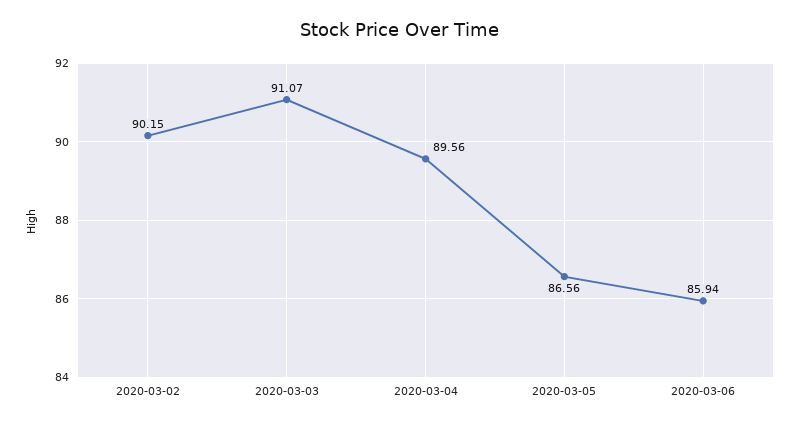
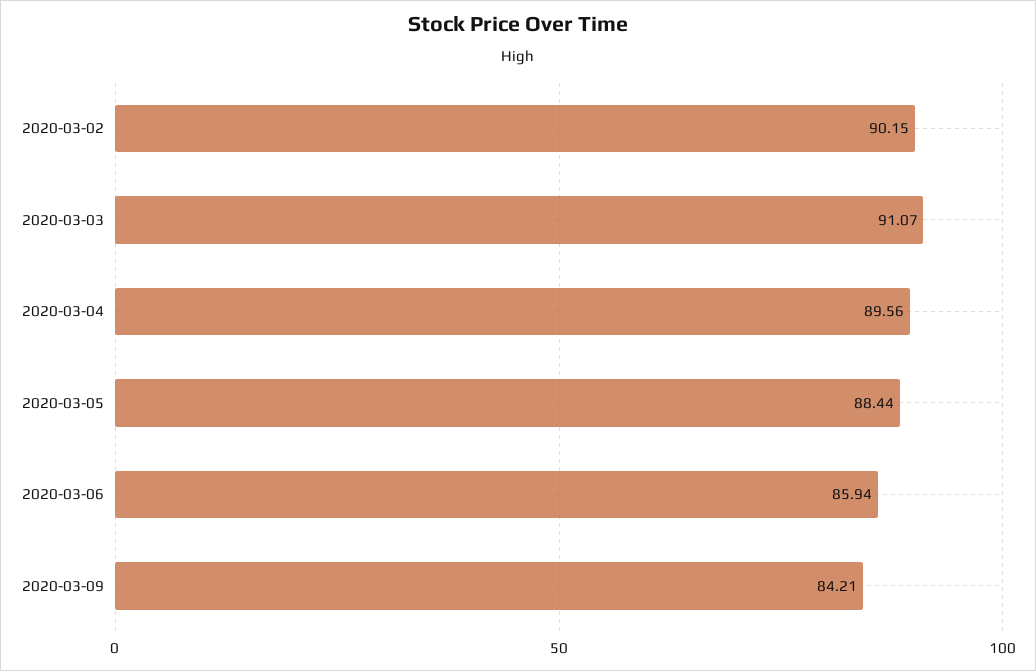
2020-03-05: 86.56 -> 88.44
2020-03-09: none -> 84.21

